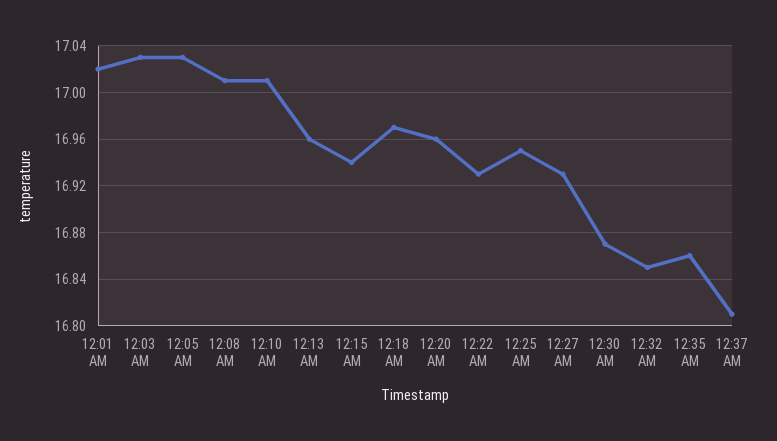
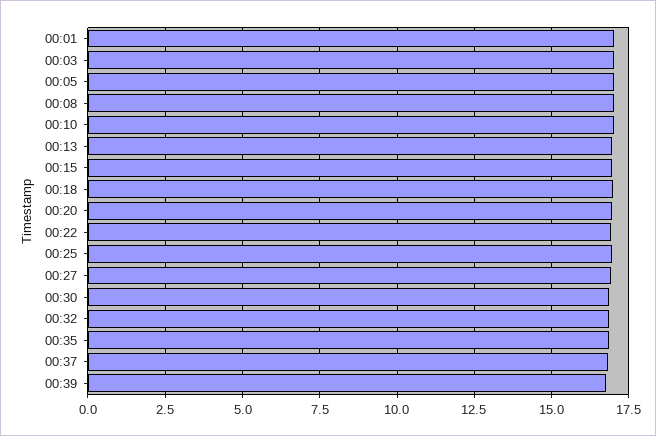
00:39: none -> 16.75

